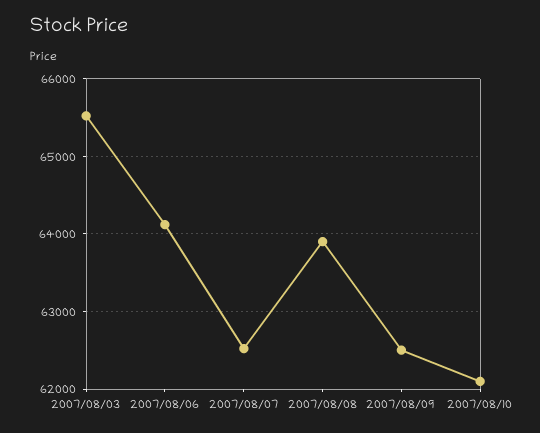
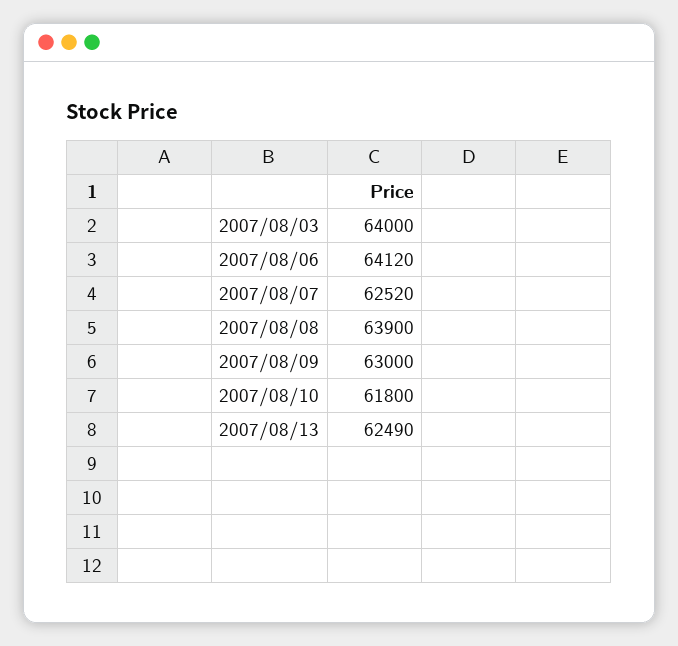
2007/08/03: 65500 -> 64000
2007/08/09: 62500 -> 63000
2007/08/10: 62100 -> 61800
2007/08/13: none -> 62490

